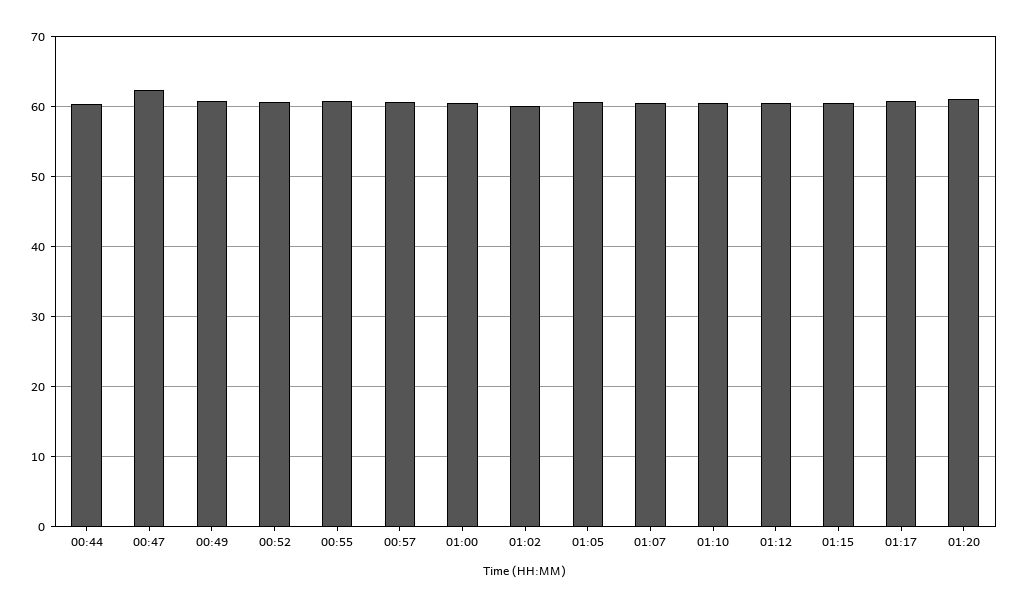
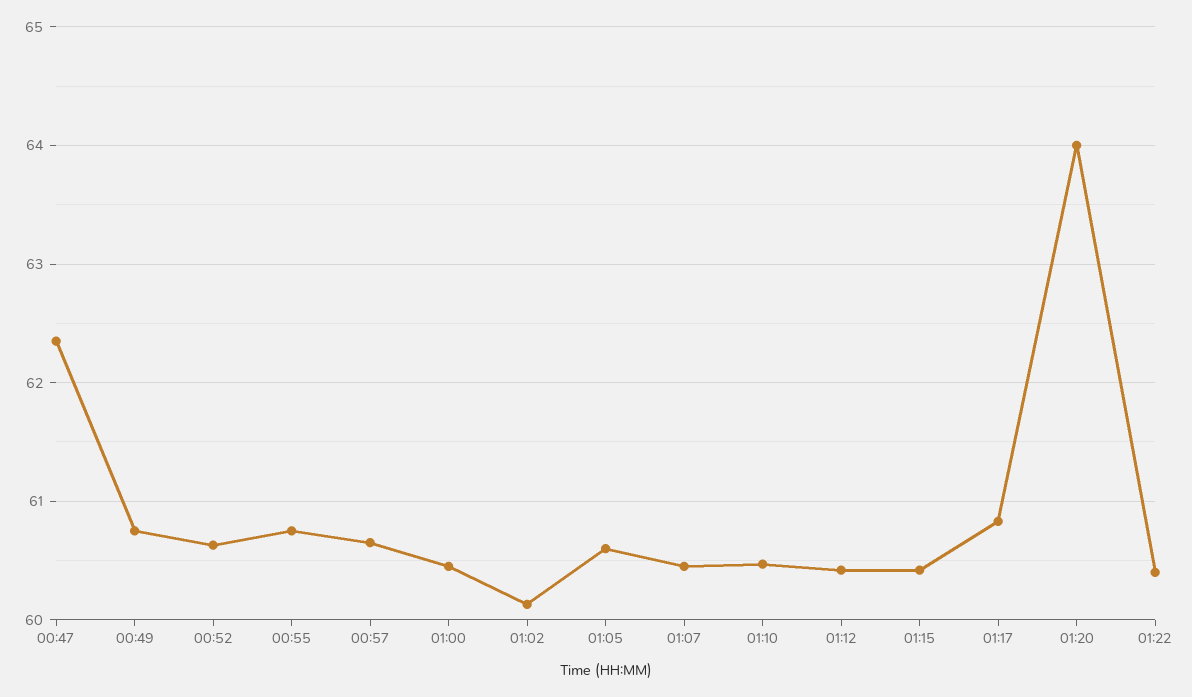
00:44: 60 -> none
01:20: 61 -> 64
01:22: none -> 60.4

